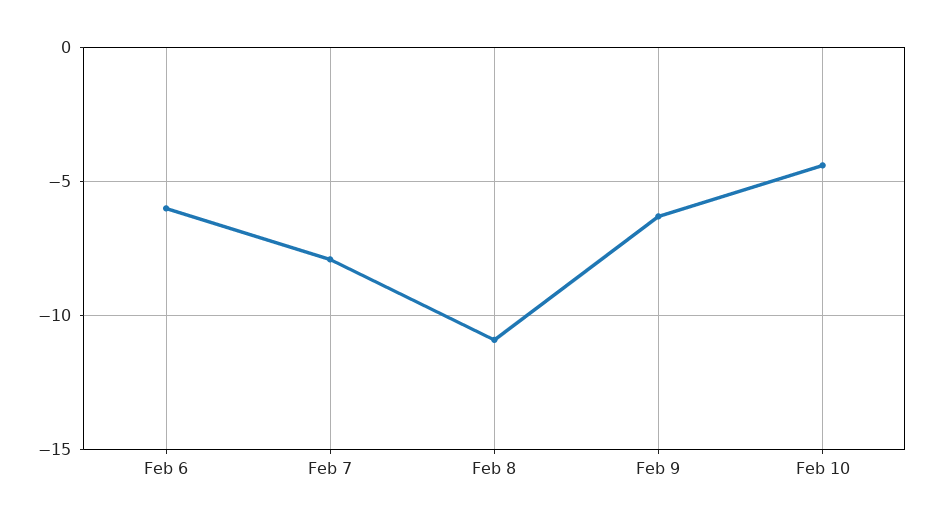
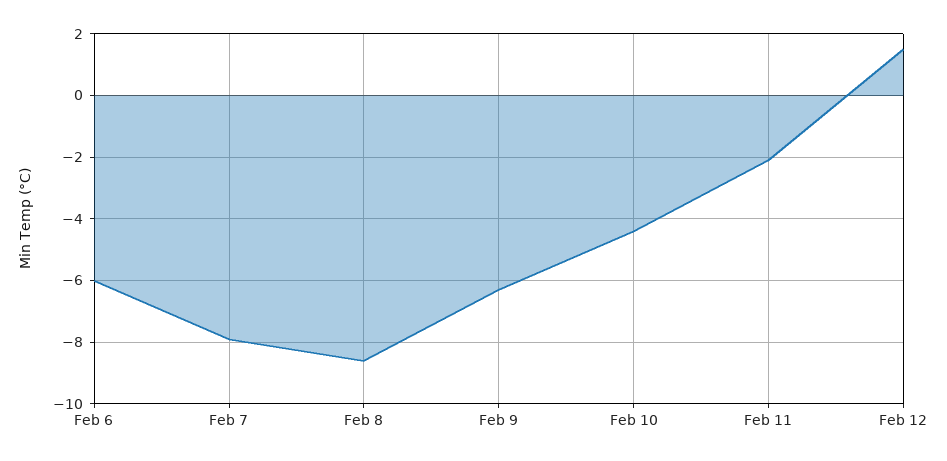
Feb 8: -11 -> -8.5
Feb 11: none -> -2
Feb 12: none -> 1.5

